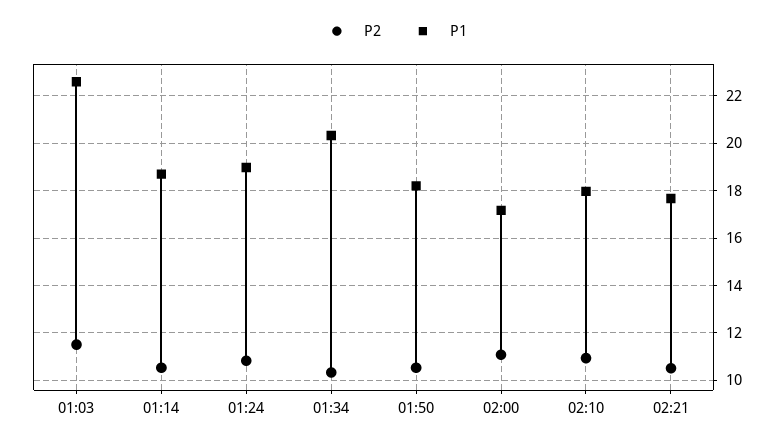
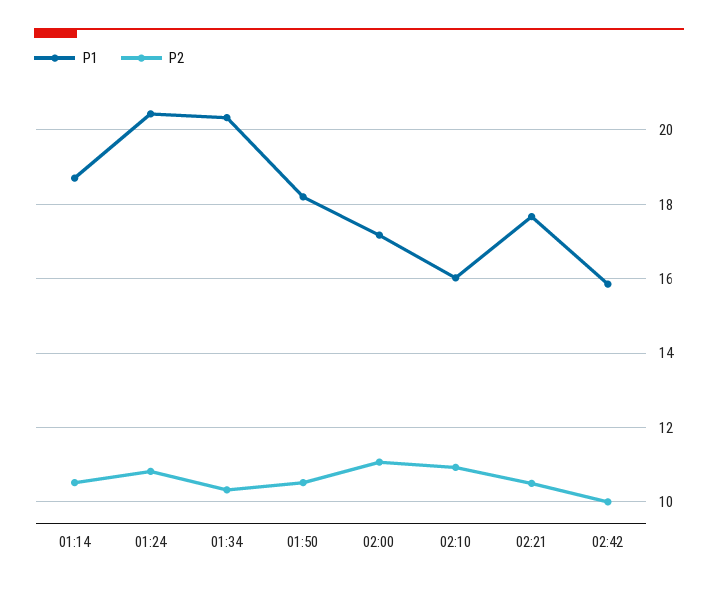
P2, 01:03: 11.5 -> none
P1, 01:03: 22.5 -> none
P1, 01:24: 19 -> 20.4
P1, 02:10: 18 -> 16
P1, 02:42: none -> 15.8
P2, 02:42: none -> 10

